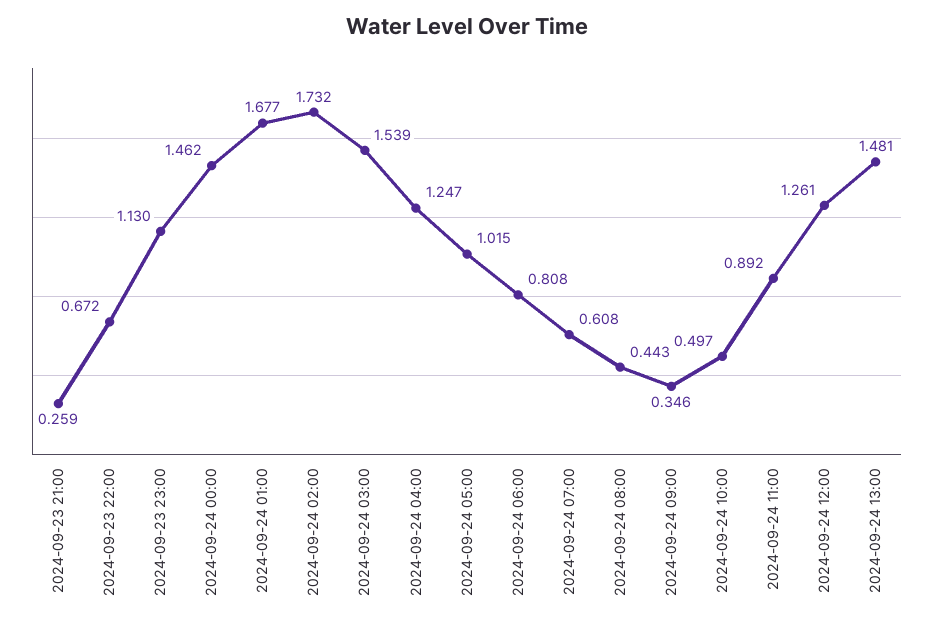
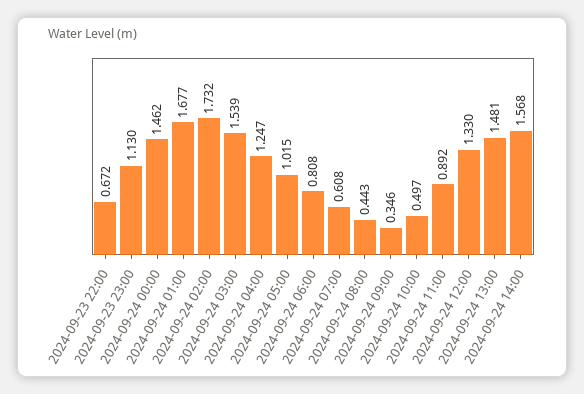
2024-09-23 21:00: 0.259 -> none
2024-09-24 12:00: 1.261 -> 1.33
2024-09-24 14:00: none -> 1.568

